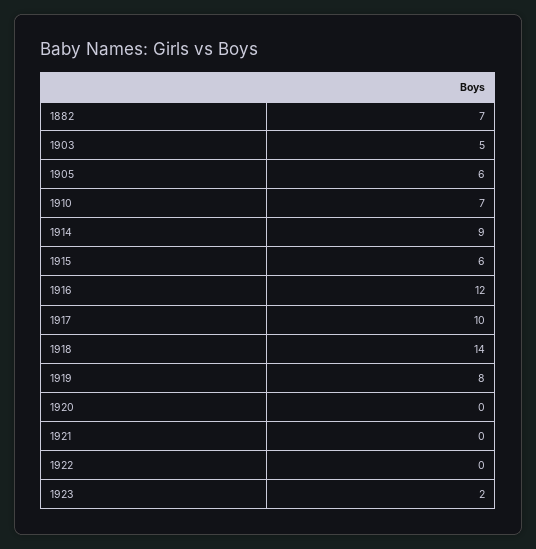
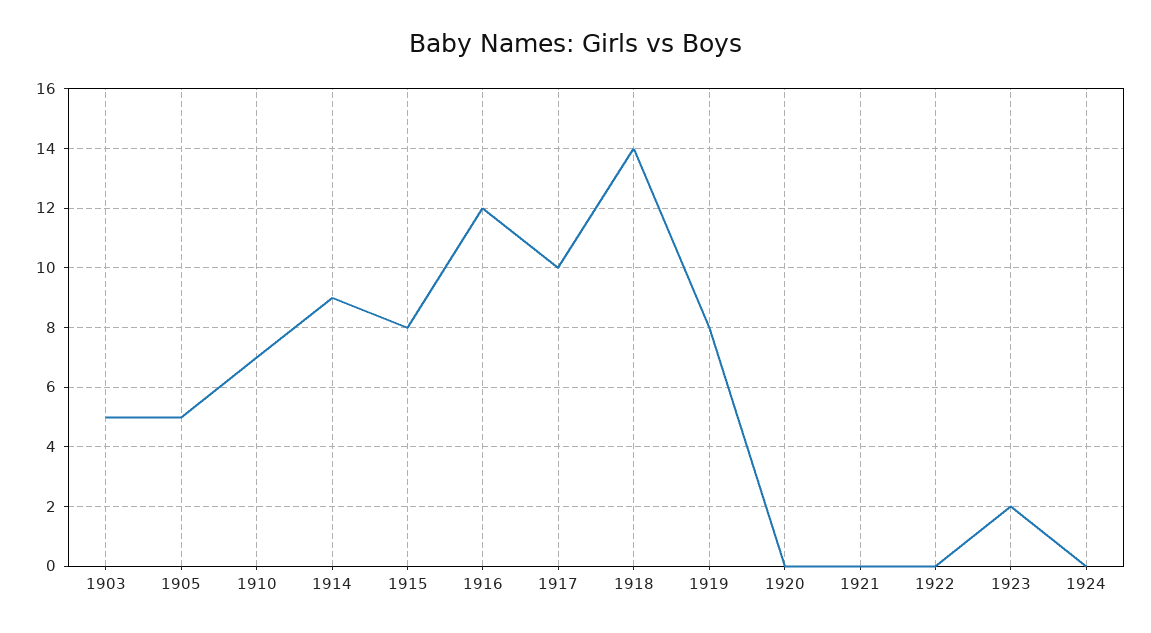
1882: 7 -> none
1905: 6 -> 5
1915: 6 -> 8
1924: none -> 0

